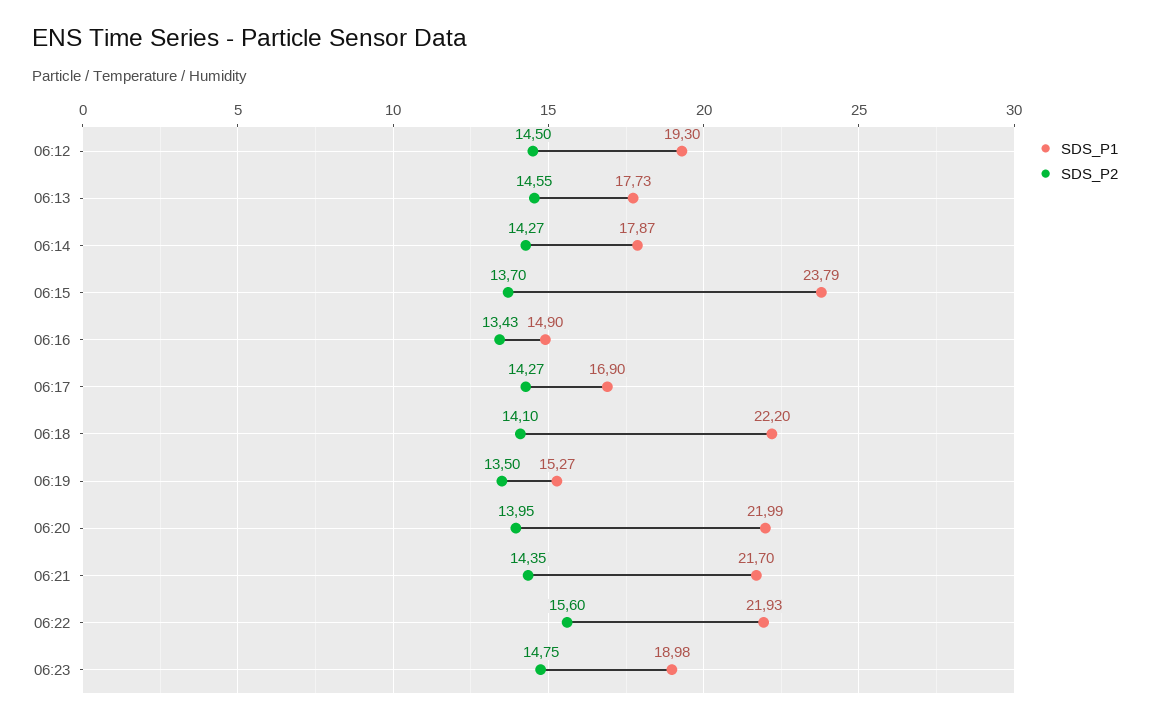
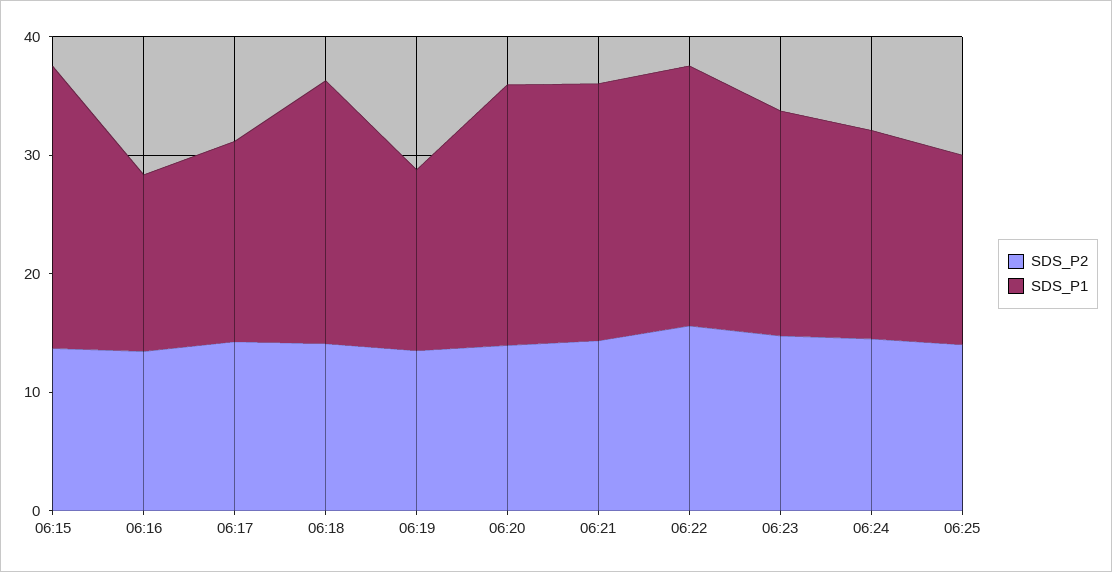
SDS_P1, 06:12: 19.3 -> none
SDS_P2, 06:12: 14.5 -> none
SDS_P1, 06:13: 17.73 -> none
SDS_P2, 06:13: 14.55 -> none
SDS_P1, 06:14: 17.87 -> none
SDS_P2, 06:14: 14.27 -> none
SDS_P2, 06:24: none -> 14
SDS_P1, 06:24: none -> 18
SDS_P2, 06:25: none -> 14
SDS_P1, 06:25: none -> 16

